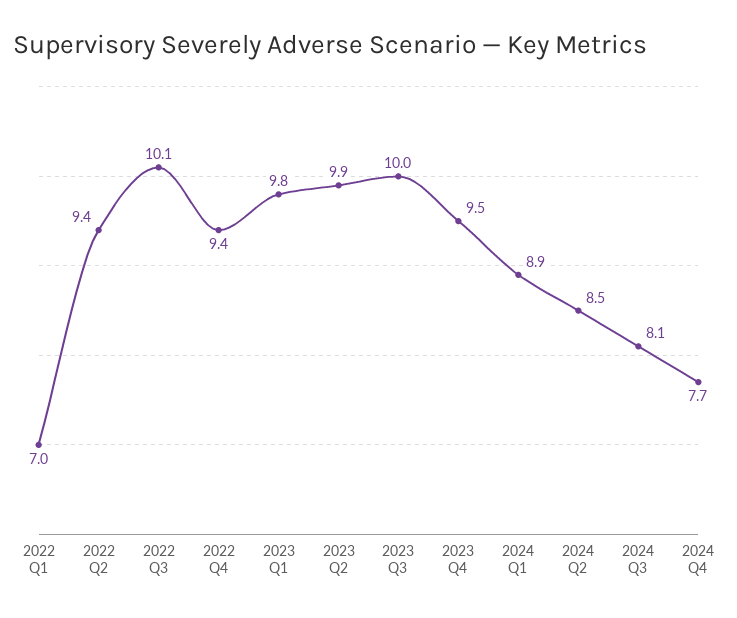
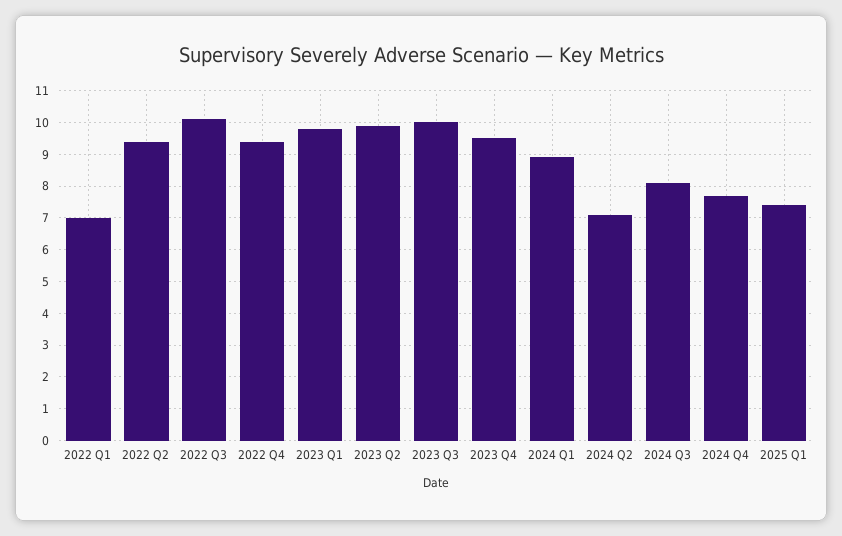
2024 Q2: 8.5 -> 7
2025 Q1: none -> 7.5

